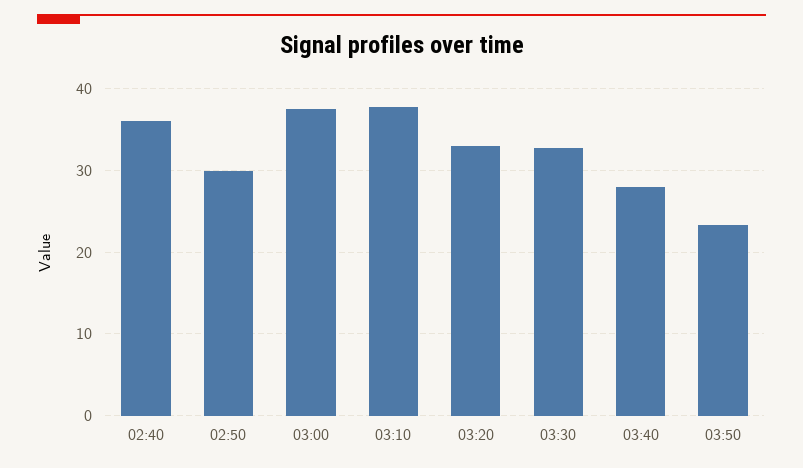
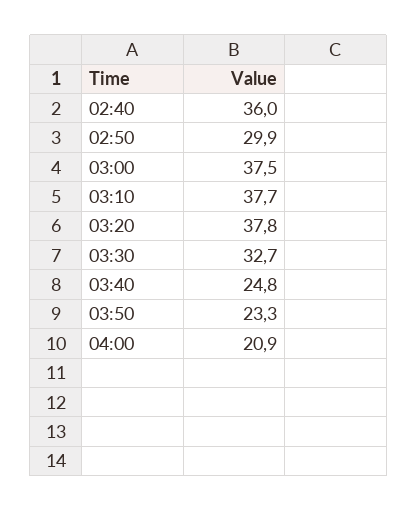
03:20: 33 -> 37.8
03:40: 28 -> 24.8
04:00: none -> 20.9

